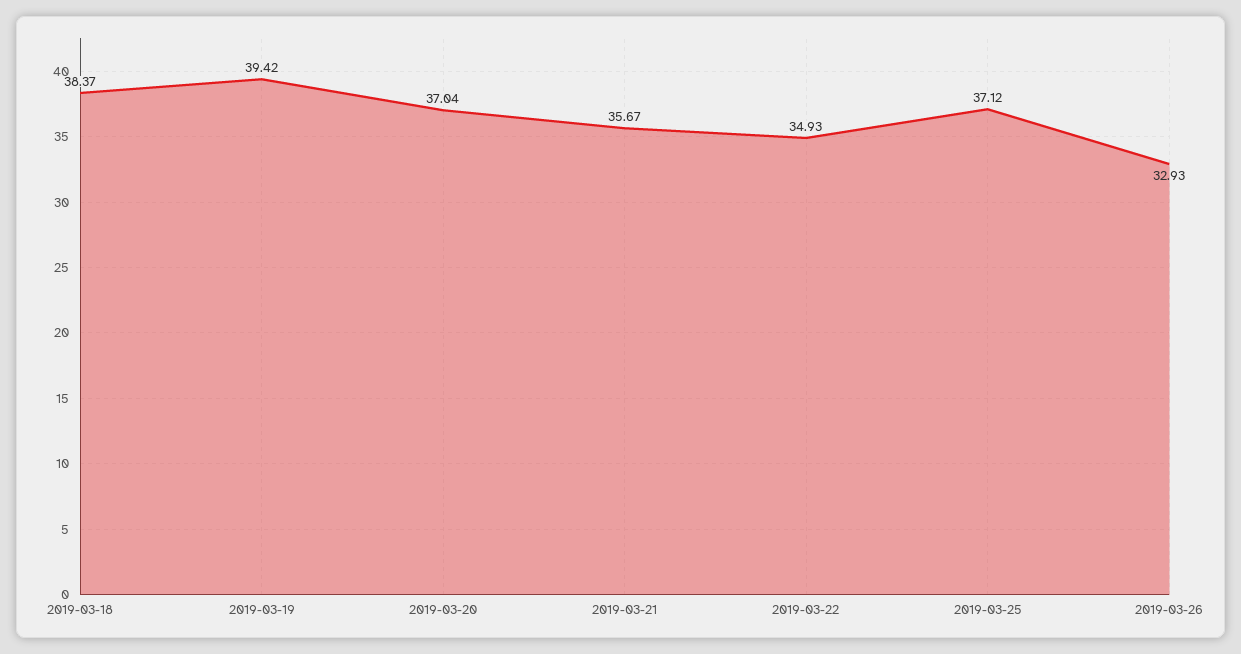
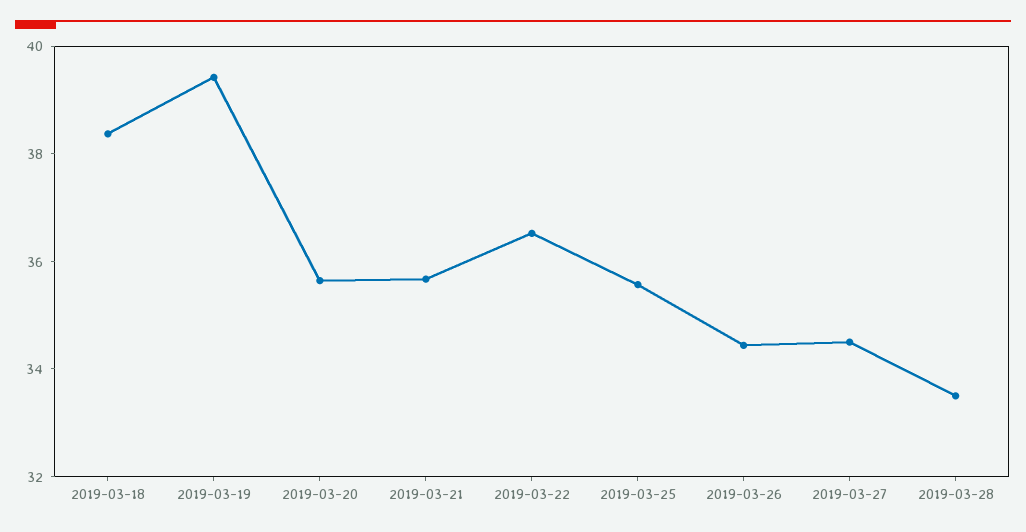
2019-03-20: 37.04 -> 35.5
2019-03-22: 34.93 -> 36.5
2019-03-25: 37.12 -> 35.5
2019-03-26: 32.93 -> 34.5
2019-03-27: none -> 34.5
2019-03-28: none -> 33.5

